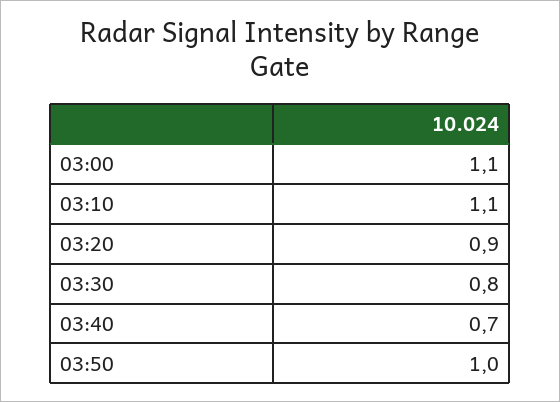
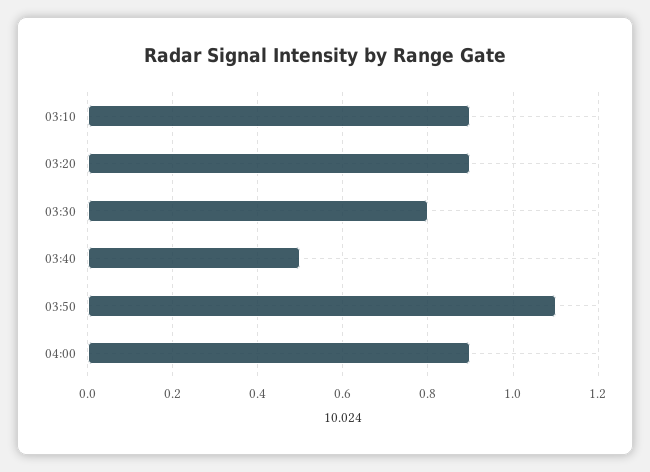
03:00: 1.1 -> none
03:10: 1.1 -> 0.9
03:40: 0.7 -> 0.5
03:50: 1 -> 1.1
04:00: none -> 0.9

